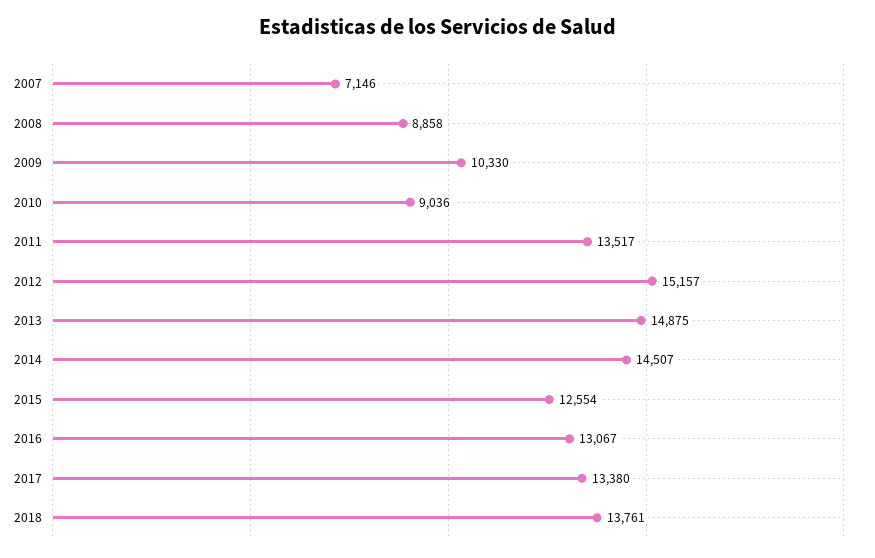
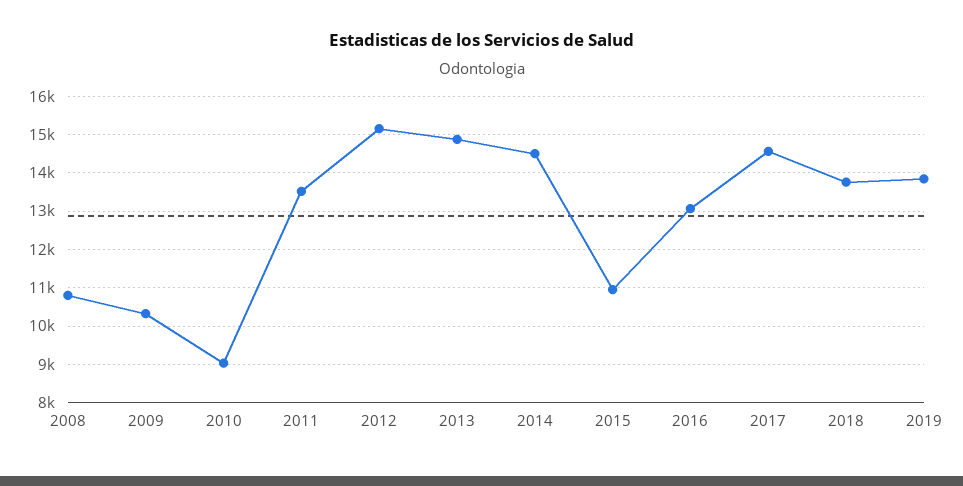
2007: 7146 -> none
2008: 8858 -> 10800
2015: 12554 -> 11000
2017: 13380 -> 14600
2019: none -> 13800

